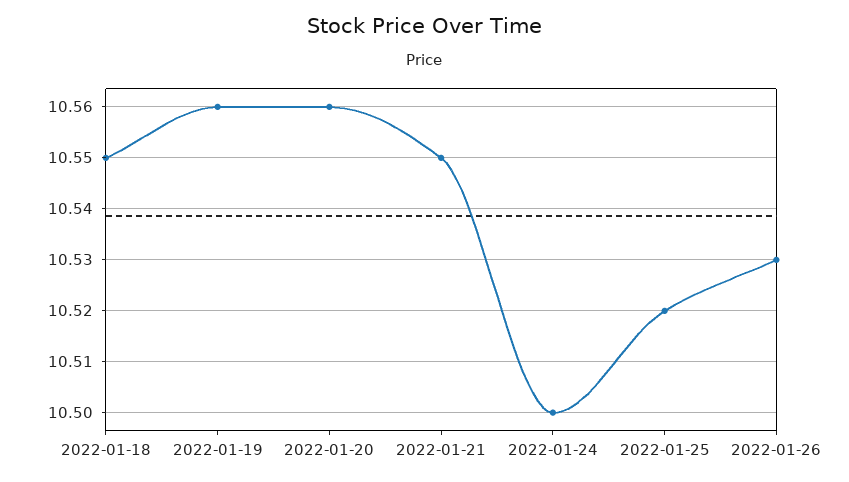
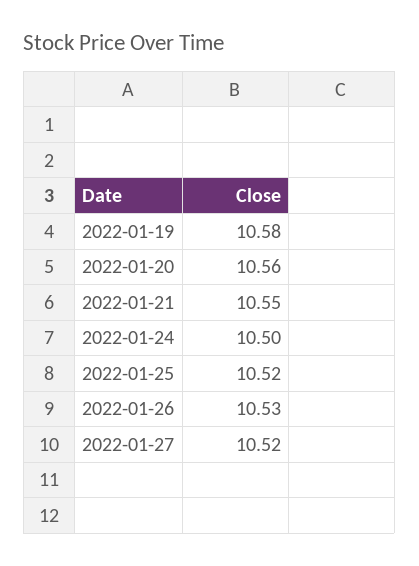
2022-01-18: 10.55 -> none
2022-01-19: 10.56 -> 10.58
2022-01-27: none -> 10.52

